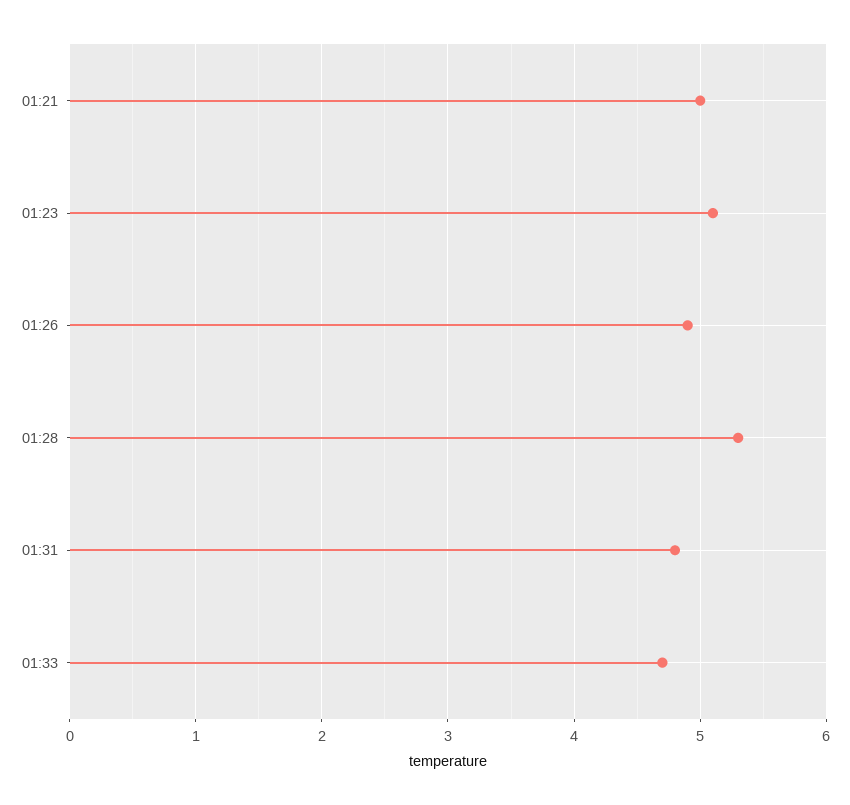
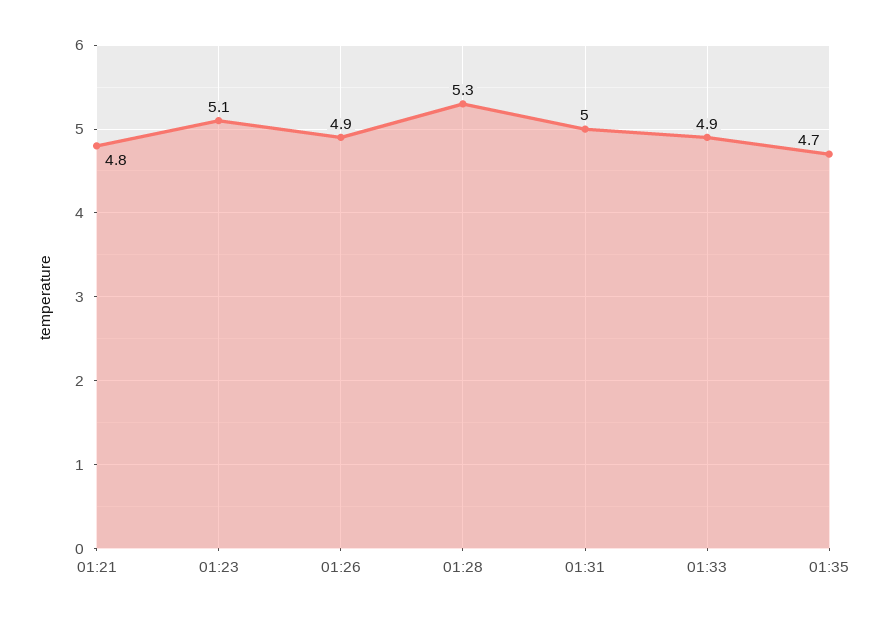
01:21: 5 -> 4.8
01:31: 4.8 -> 5
01:33: 4.7 -> 4.9
01:35: none -> 4.7

